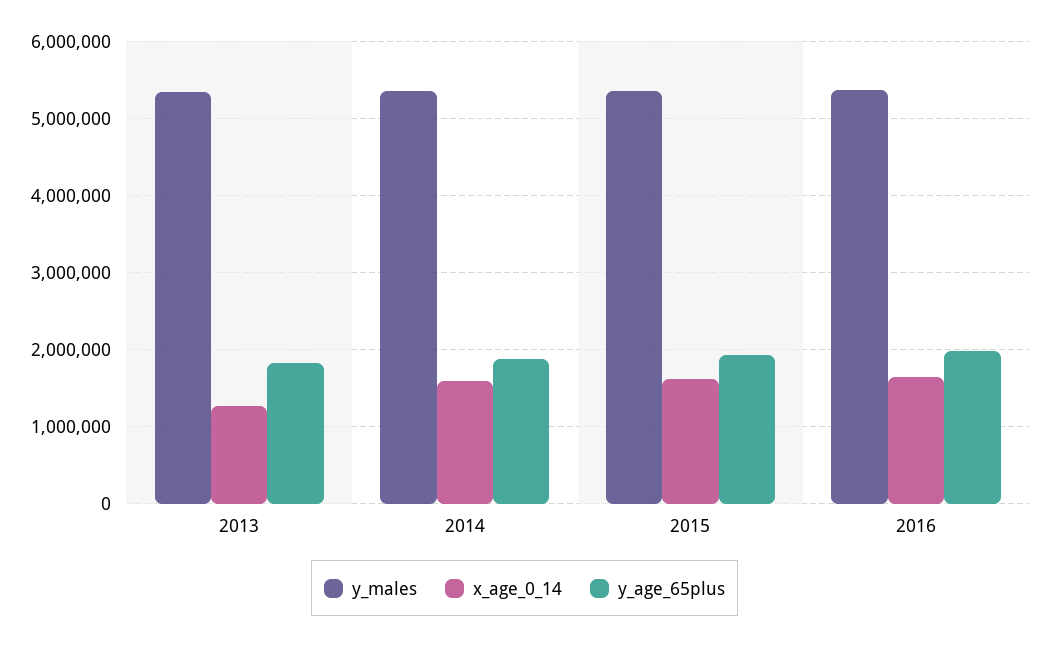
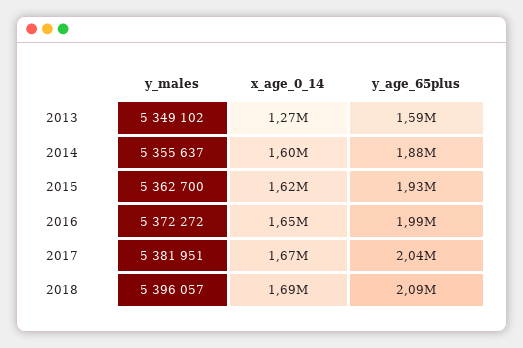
y_age_65plus, 2013: 1800000 -> 1590000
y_males, 2017: none -> 5381951
x_age_0_14, 2017: none -> 1670000
y_age_65plus, 2017: none -> 2040000
y_males, 2018: none -> 5396057
x_age_0_14, 2018: none -> 1690000
y_age_65plus, 2018: none -> 2090000

